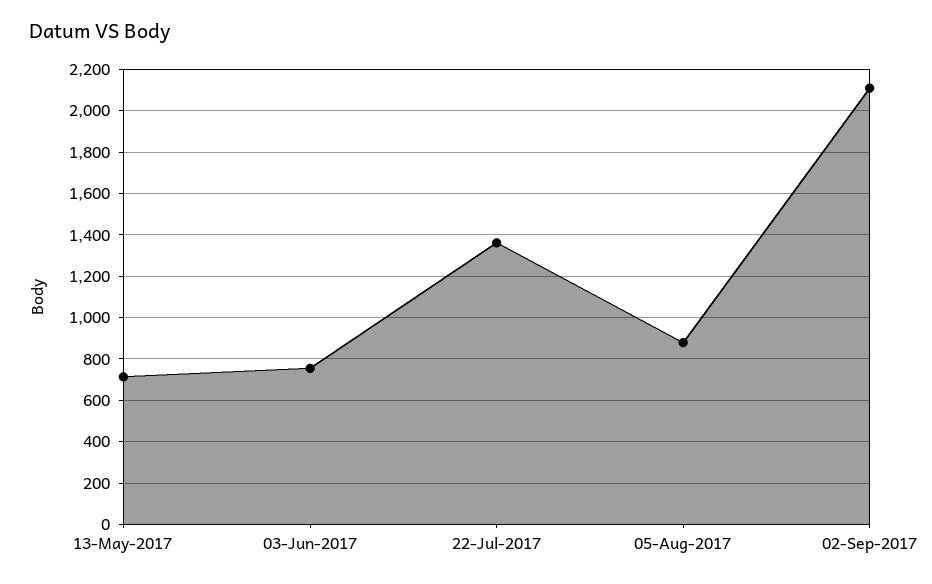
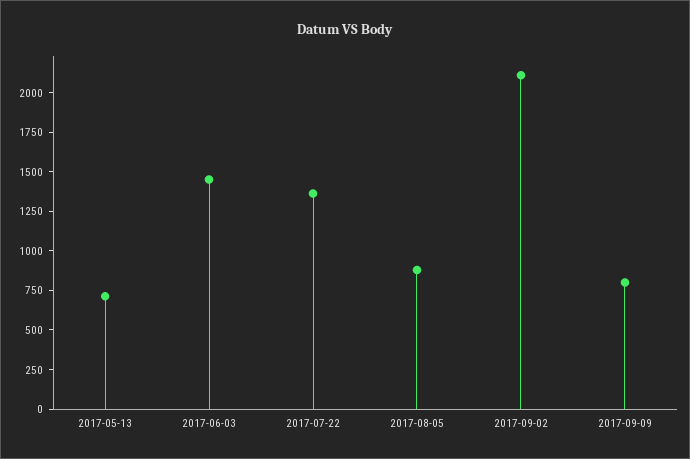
03-Jun-2017: 750 -> 1500
2017-09-09: none -> 750

